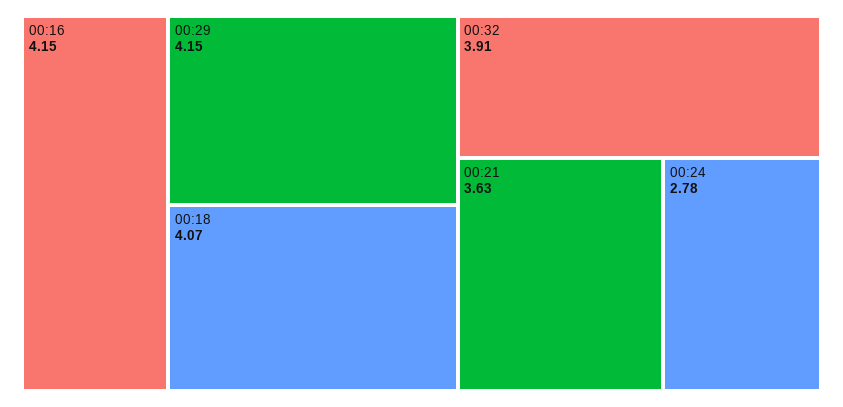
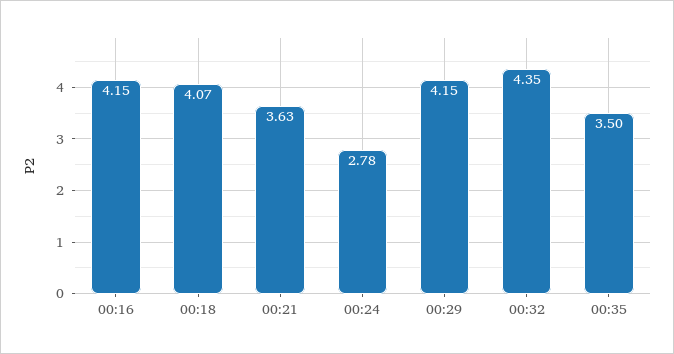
00:32: 3.91 -> 4.35
00:35: none -> 3.5

